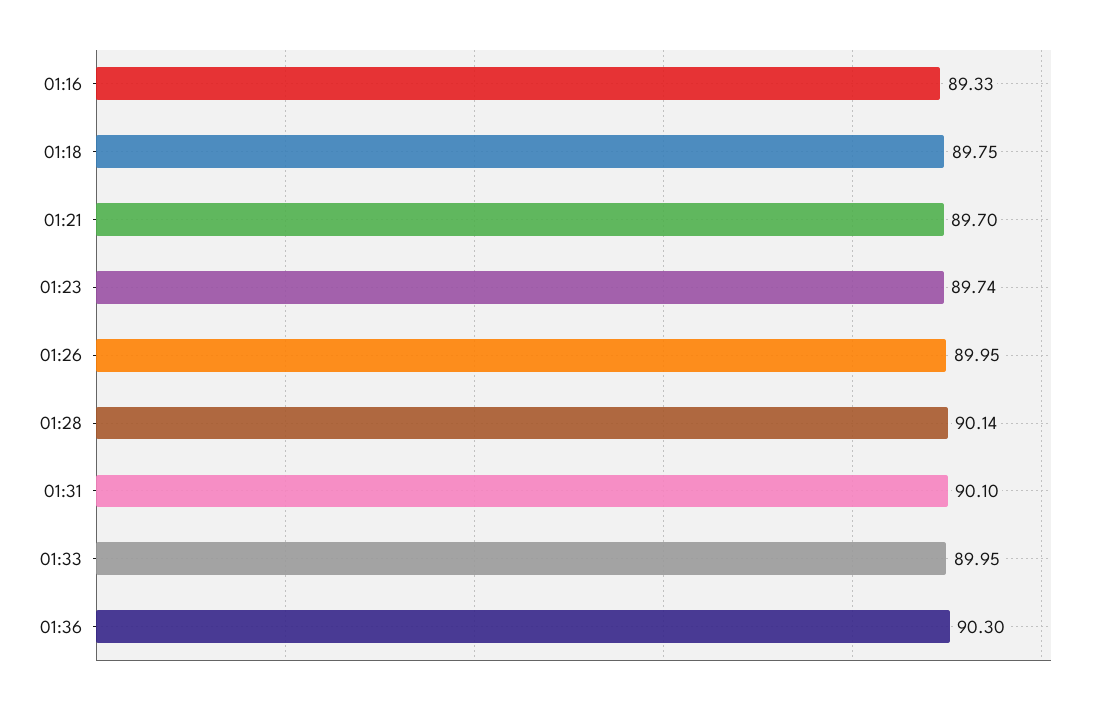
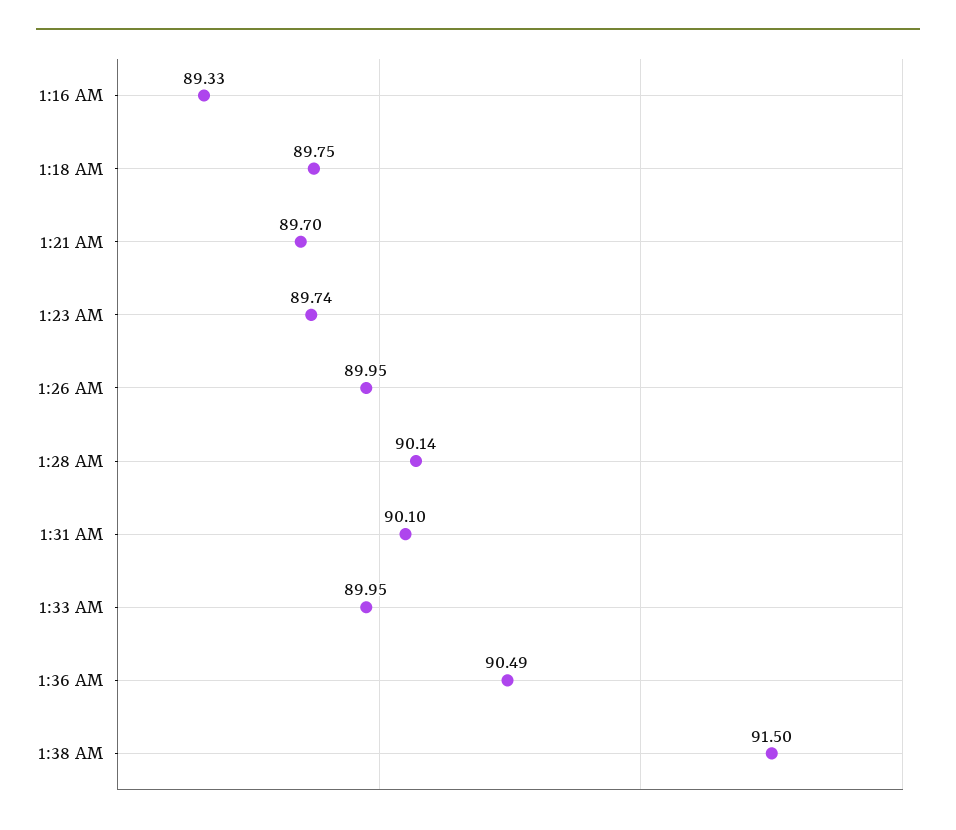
01:36: 90.3 -> 90.49
1:38 AM: none -> 91.5

